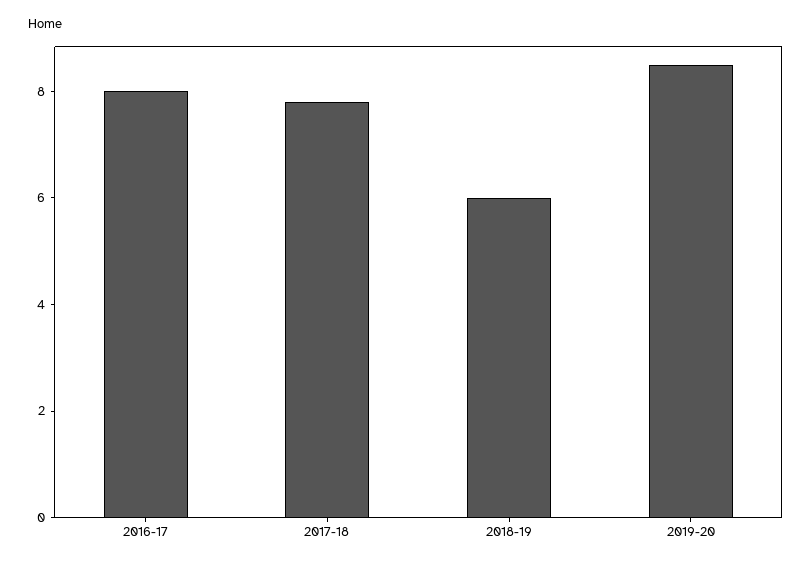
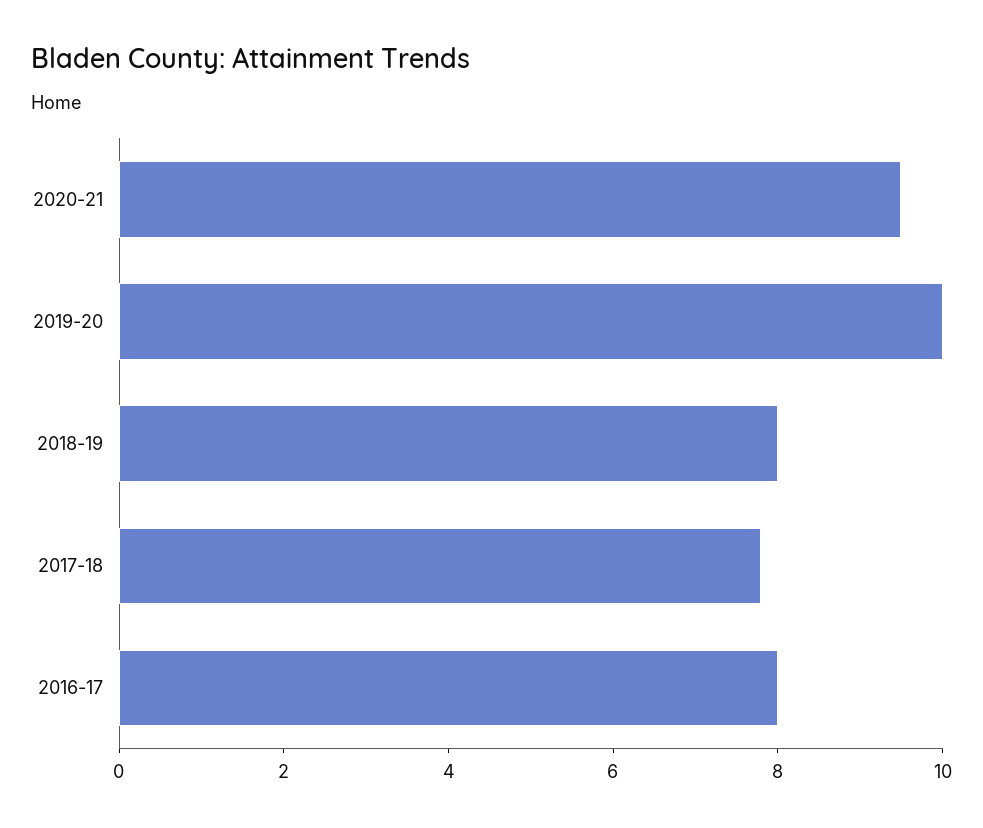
2018-19: 6 -> 8
2019-20: 8.5 -> 10
2020-21: none -> 9.5

